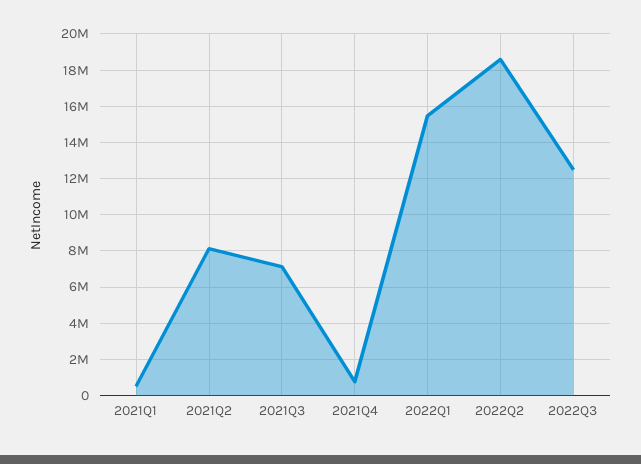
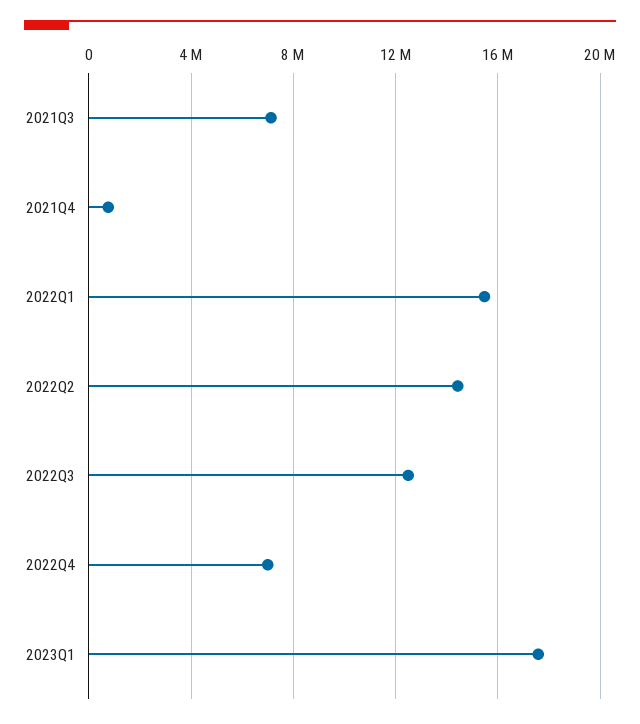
2021Q1: 500000 -> none
2021Q2: 8000000 -> none
2022Q2: 18500000 -> 14500000
2022Q4: none -> 7000000
2023Q1: none -> 17500000

